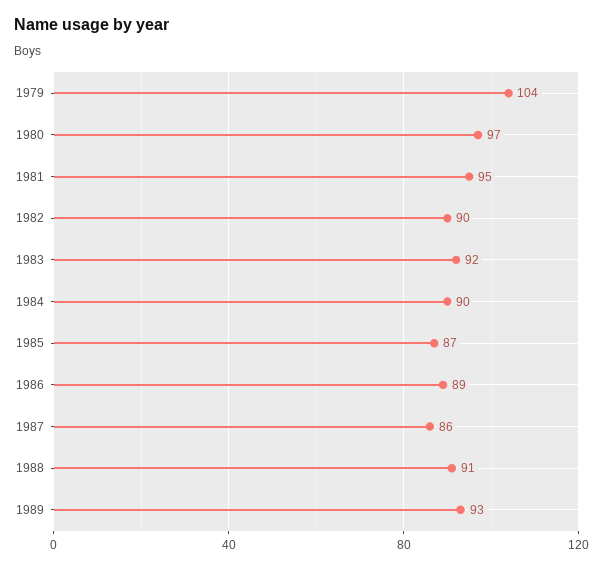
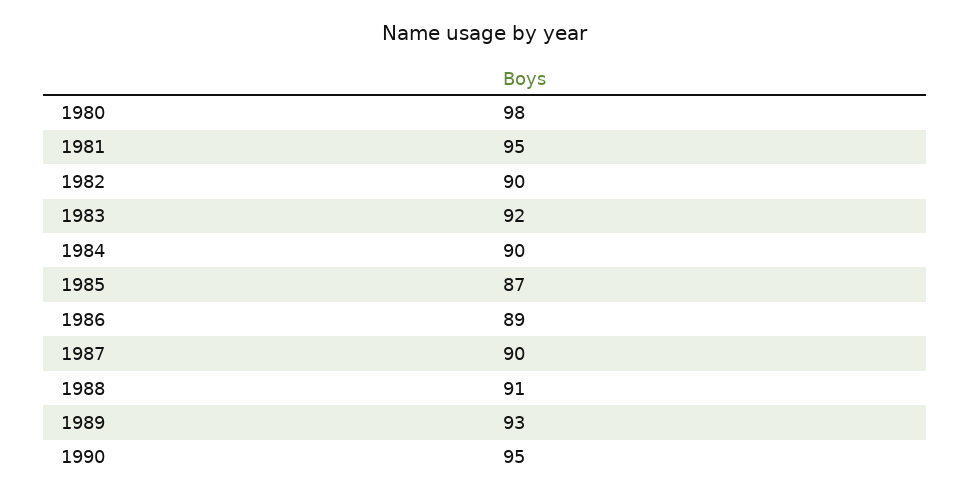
1979: 104 -> none
1980: 97 -> 98
1987: 86 -> 90
1990: none -> 95

